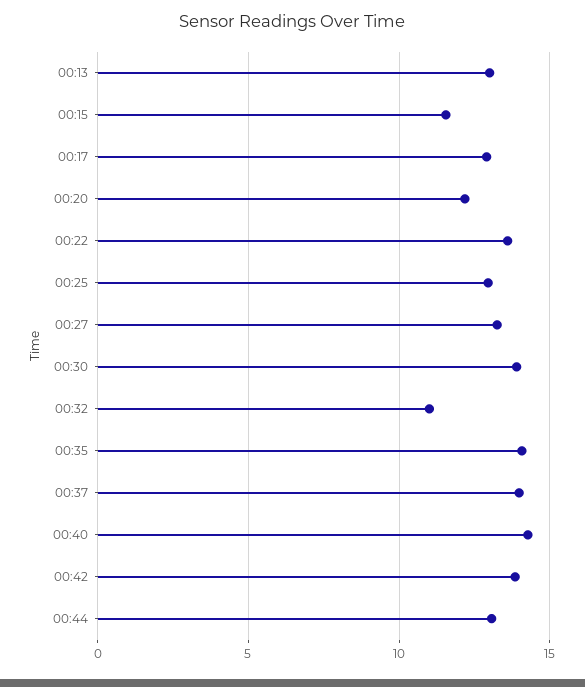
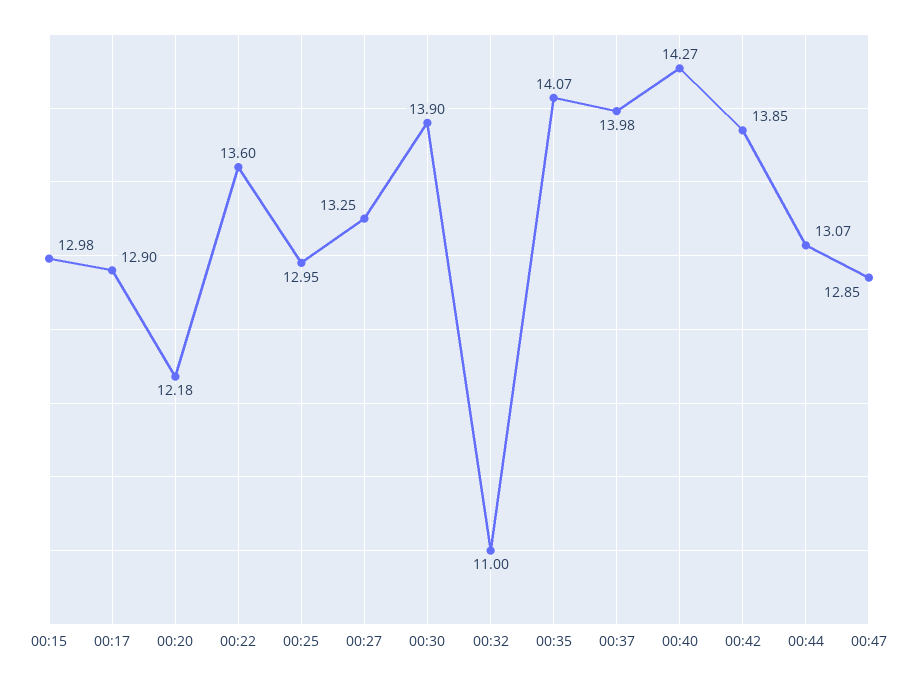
00:13: 13 -> none
00:15: 11.5 -> 12.98
00:47: none -> 12.85

